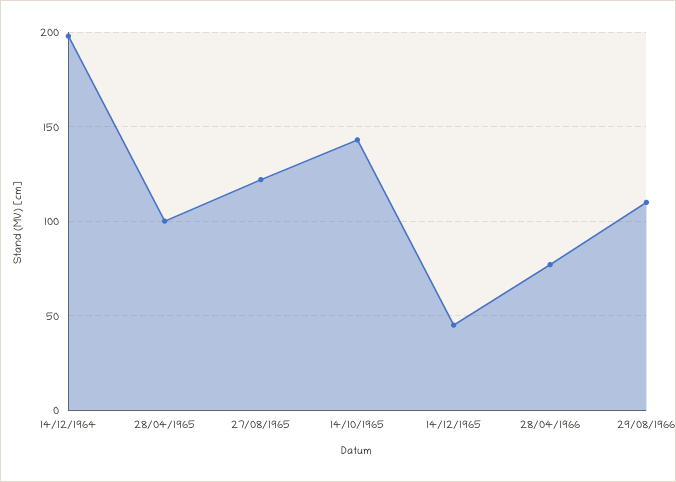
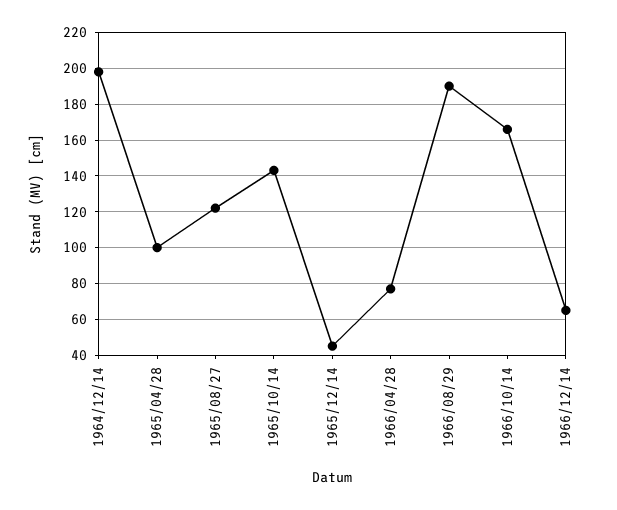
29/08/1966: 110 -> 190
1966/10/14: none -> 165
1966/12/14: none -> 65

